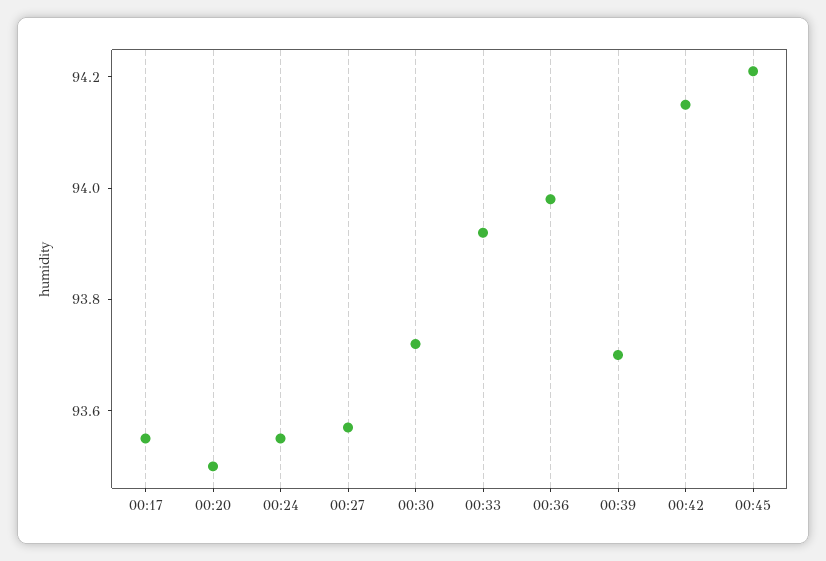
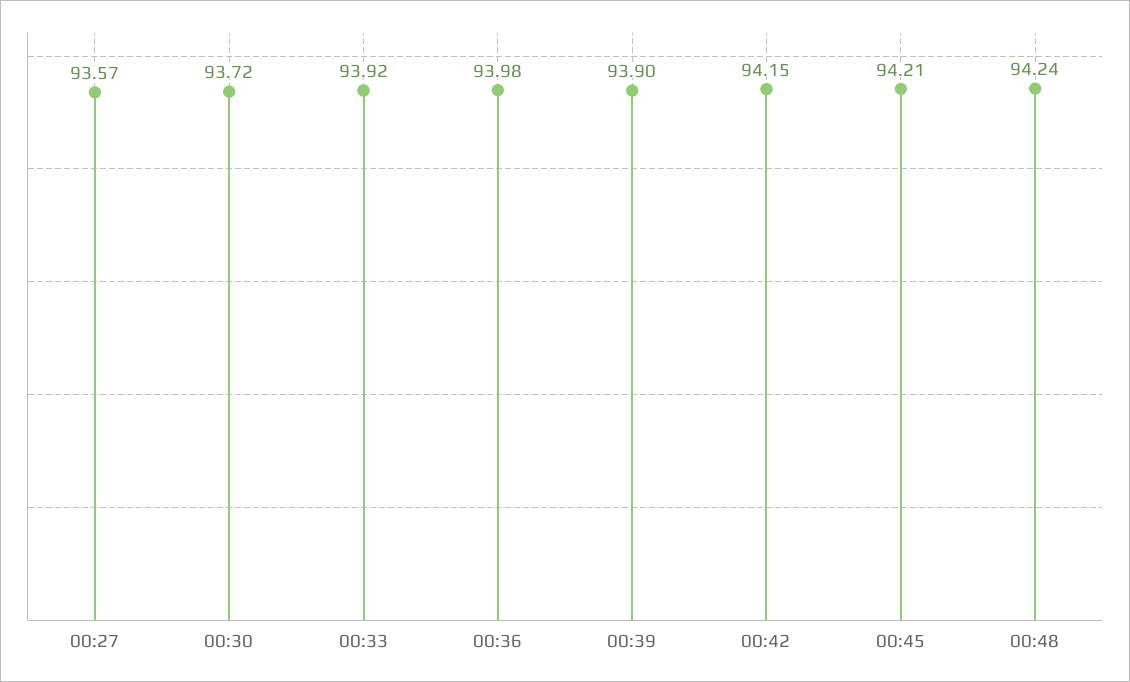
00:17: 93.55 -> none
00:20: 93.5 -> none
00:24: 93.55 -> none
00:39: 93.7 -> 93.9
00:48: none -> 94.24

